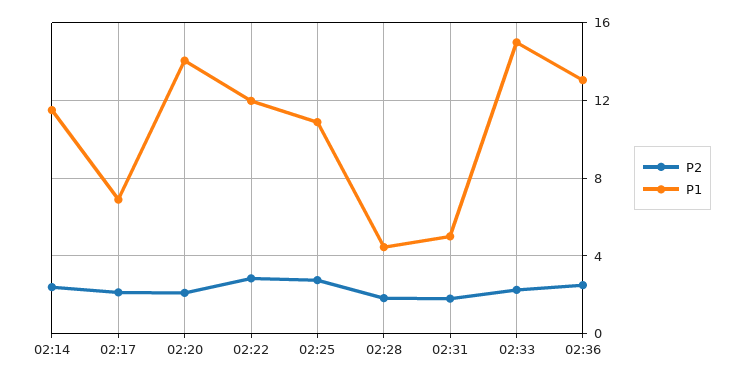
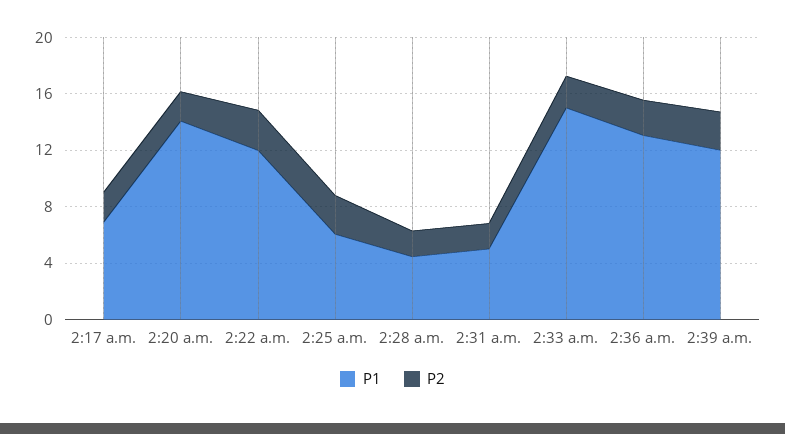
P2, 02:14: 2.5 -> none
P1, 02:14: 11.5 -> none
P1, 02:25: 11 -> 6
P1, 2:39 a.m.: none -> 12
P2, 2:39 a.m.: none -> 3

